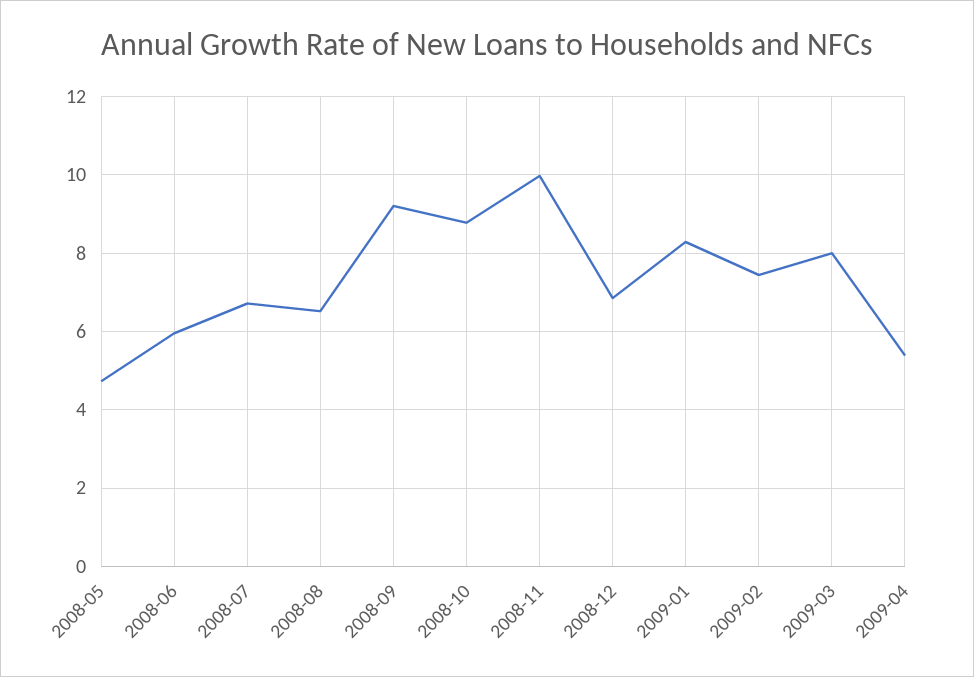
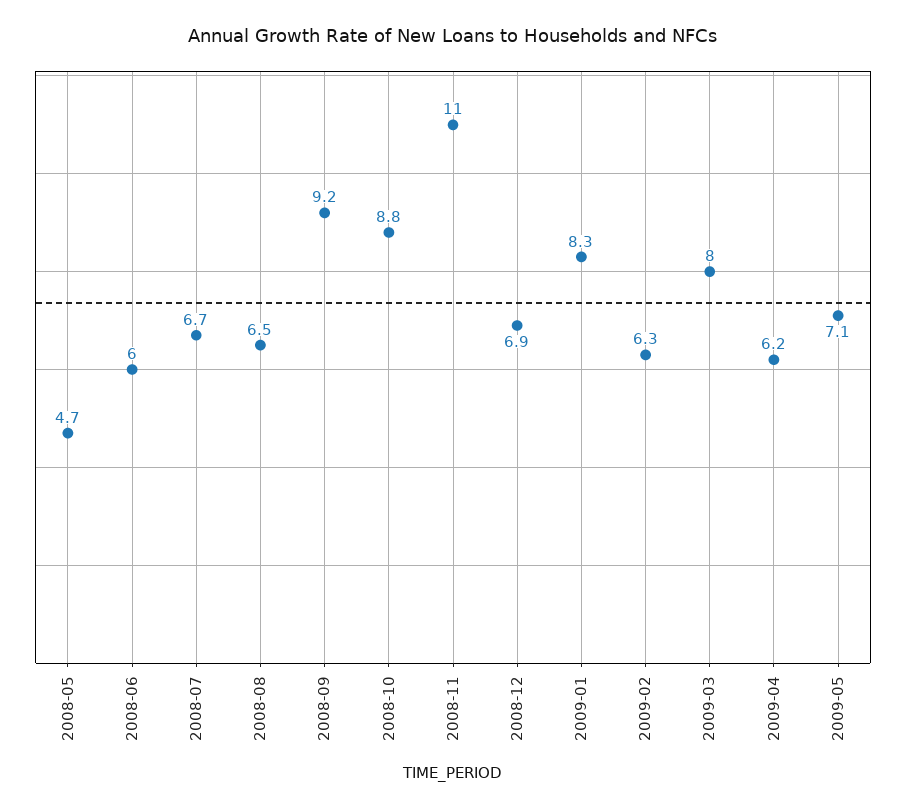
2008-11: 10 -> 11
2009-02: 7.4 -> 6.3
2009-04: 5.4 -> 6.2
2009-05: none -> 7.1

